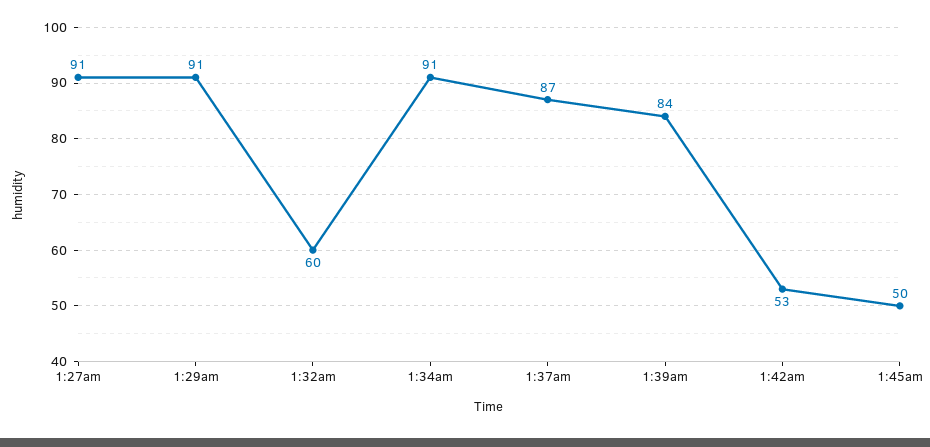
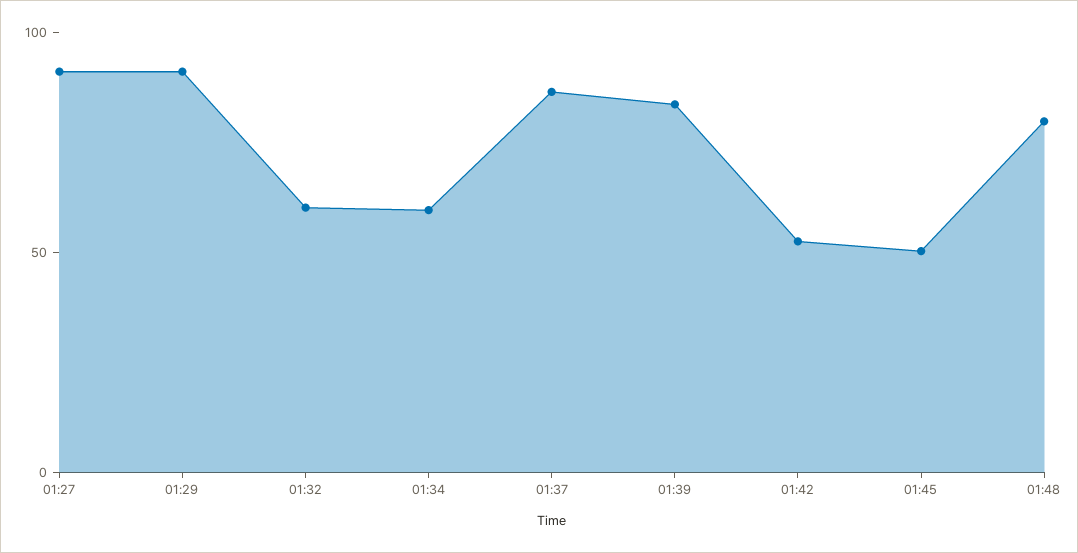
1:34am: 91 -> 60
01:48: none -> 80

